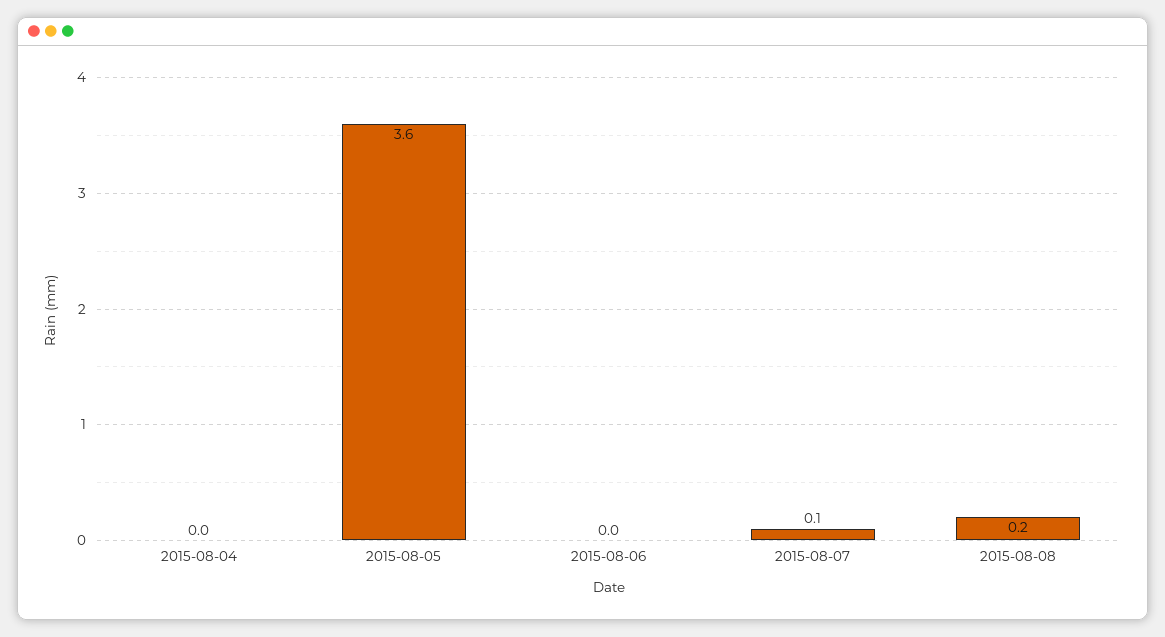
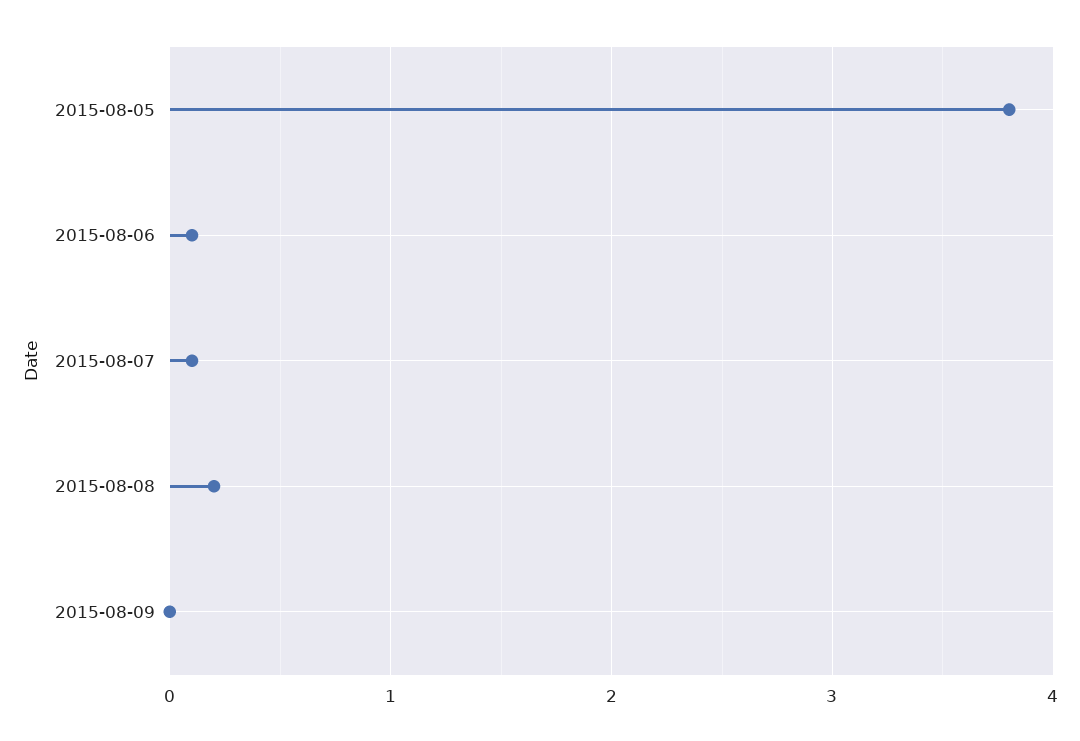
2015-08-04: 0 -> none
2015-08-05: 3.6 -> 3.8
2015-08-06: 0 -> 0.1
2015-08-09: none -> 0

